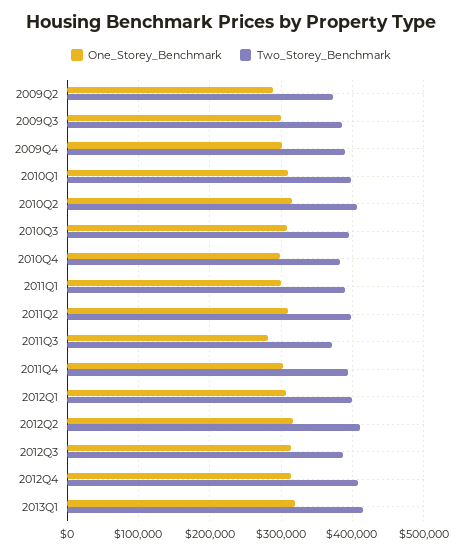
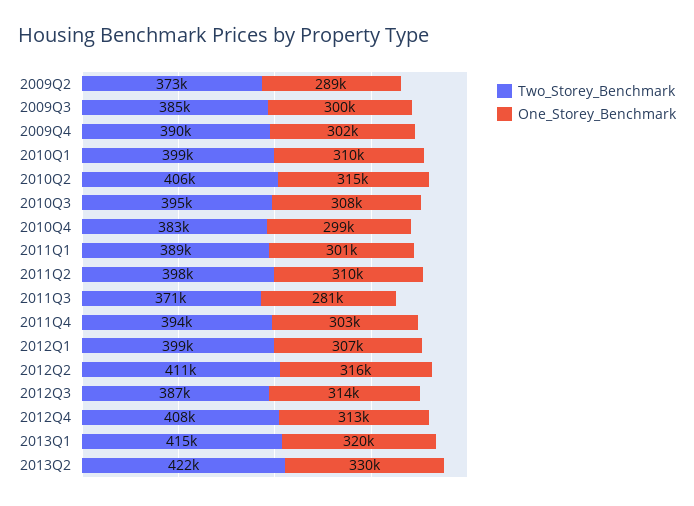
Two_Storey_Benchmark, 2013Q2: none -> 422000
One_Storey_Benchmark, 2013Q2: none -> 330000

